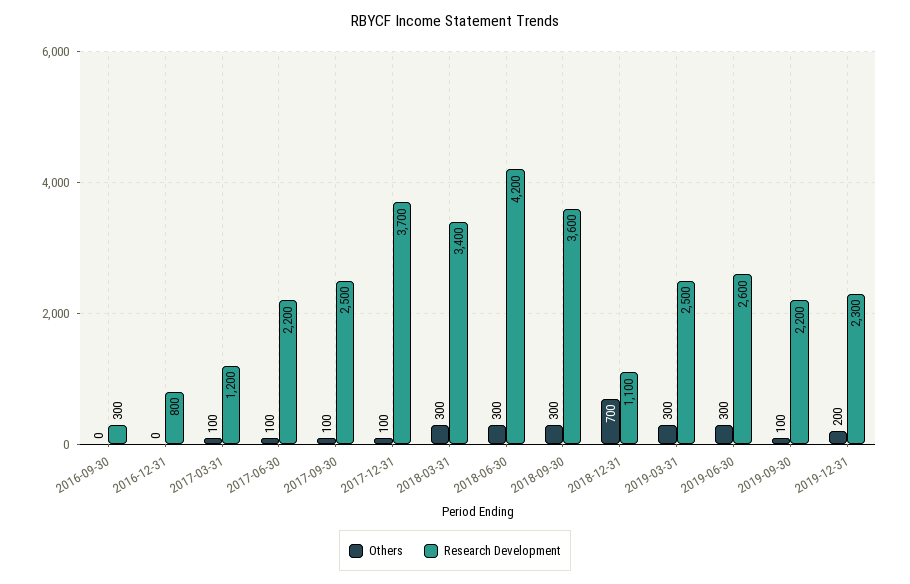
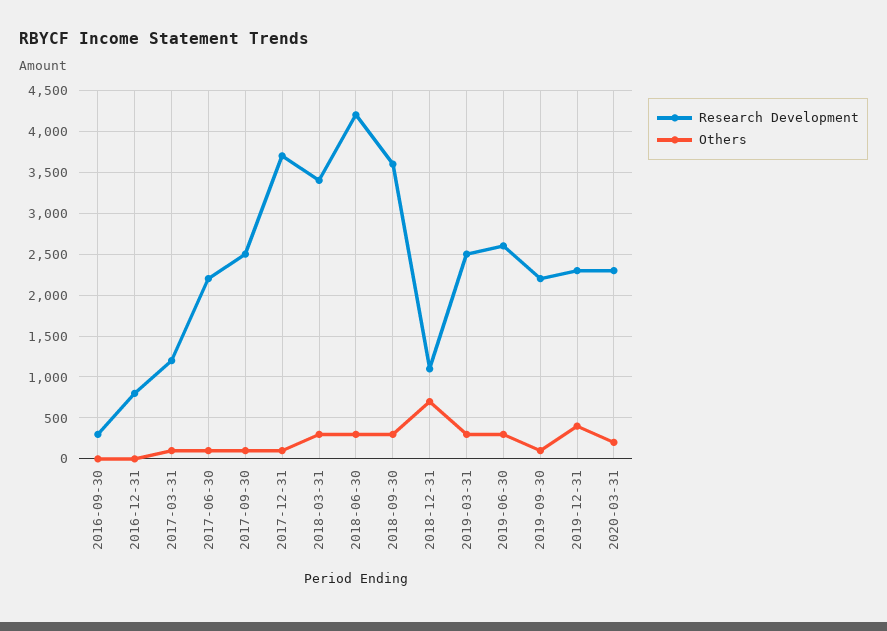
Others, 2019-12-31: 200 -> 400
Research Development, 2020-03-31: none -> 2300
Others, 2020-03-31: none -> 200

